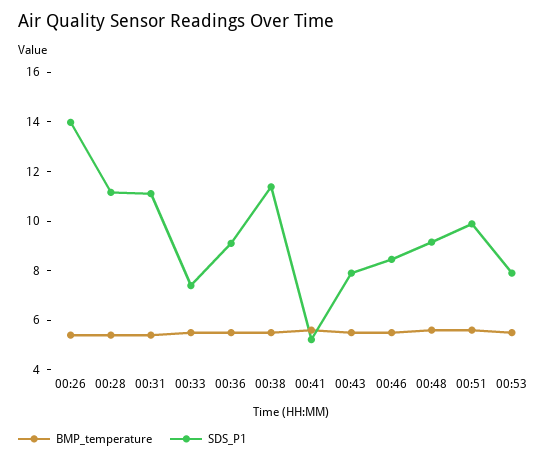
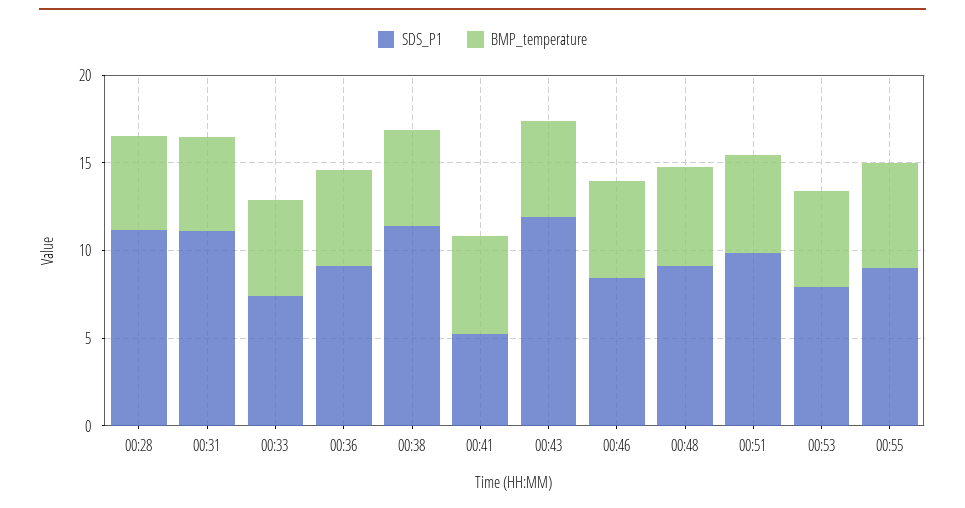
BMP_temperature, 00:26: 5.5 -> none
SDS_P1, 00:26: 14 -> none
SDS_P1, 00:43: 8 -> 12
SDS_P1, 00:55: none -> 9
BMP_temperature, 00:55: none -> 6

